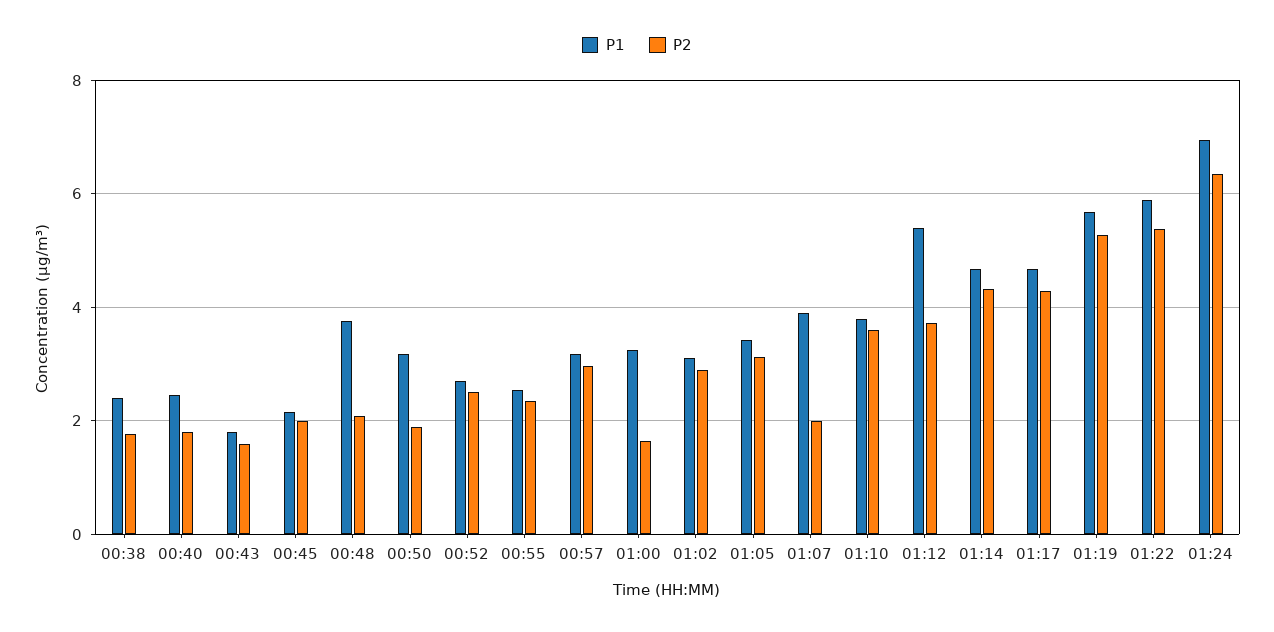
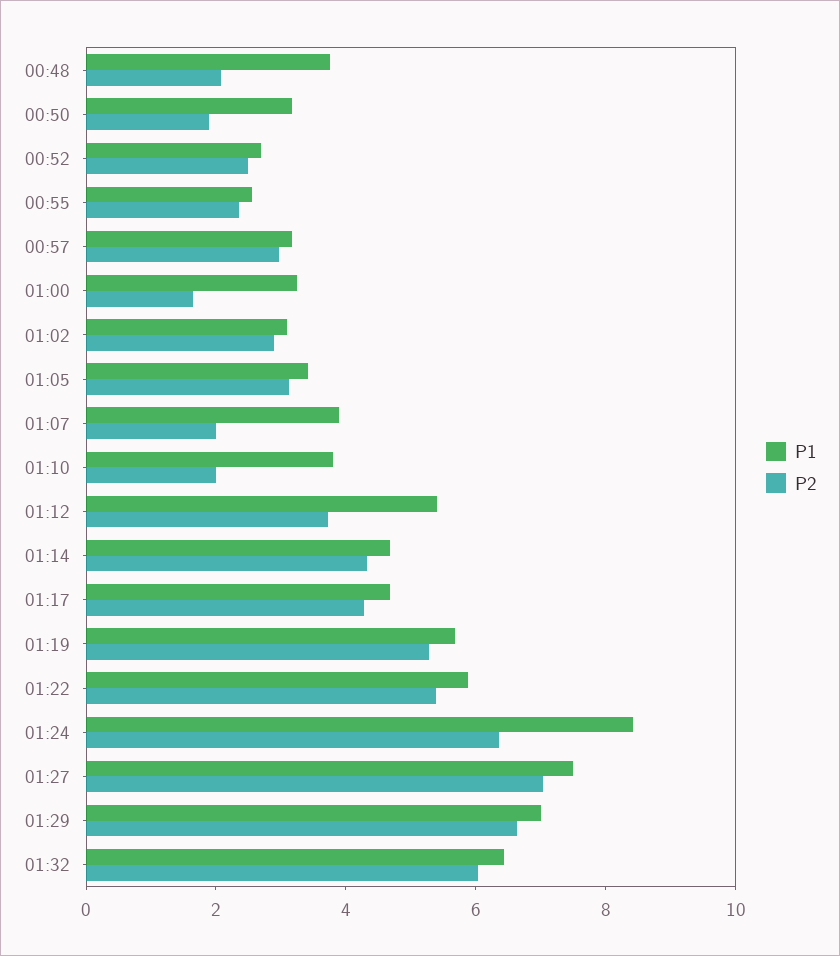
P1, 00:38: 2.4 -> none
P2, 00:38: 1.8 -> none
P1, 00:40: 2.4 -> none
P2, 00:40: 1.8 -> none
P1, 00:43: 1.8 -> none
P2, 00:43: 1.6 -> none
P1, 00:45: 2.2 -> none
P2, 00:45: 2 -> none
P2, 01:10: 3.6 -> 2
P1, 01:24: 7 -> 8.5
P1, 01:27: none -> 7.5
P2, 01:27: none -> 7
P1, 01:29: none -> 7
P2, 01:29: none -> 6.5
P1, 01:32: none -> 6.5
P2, 01:32: none -> 6

